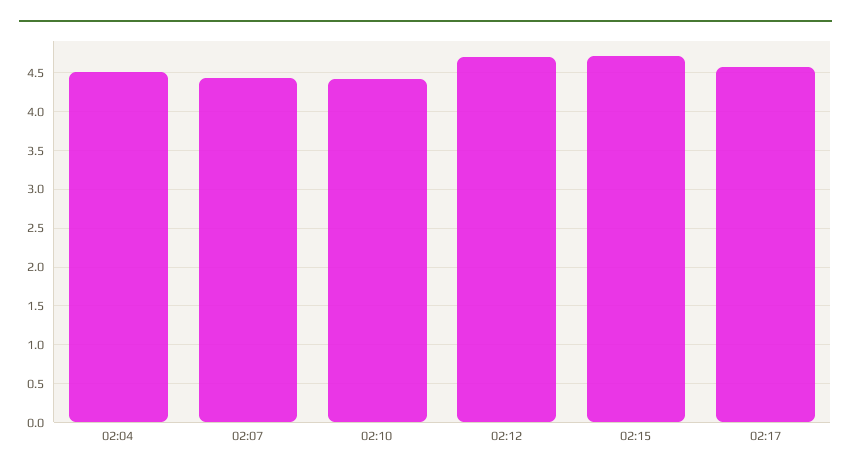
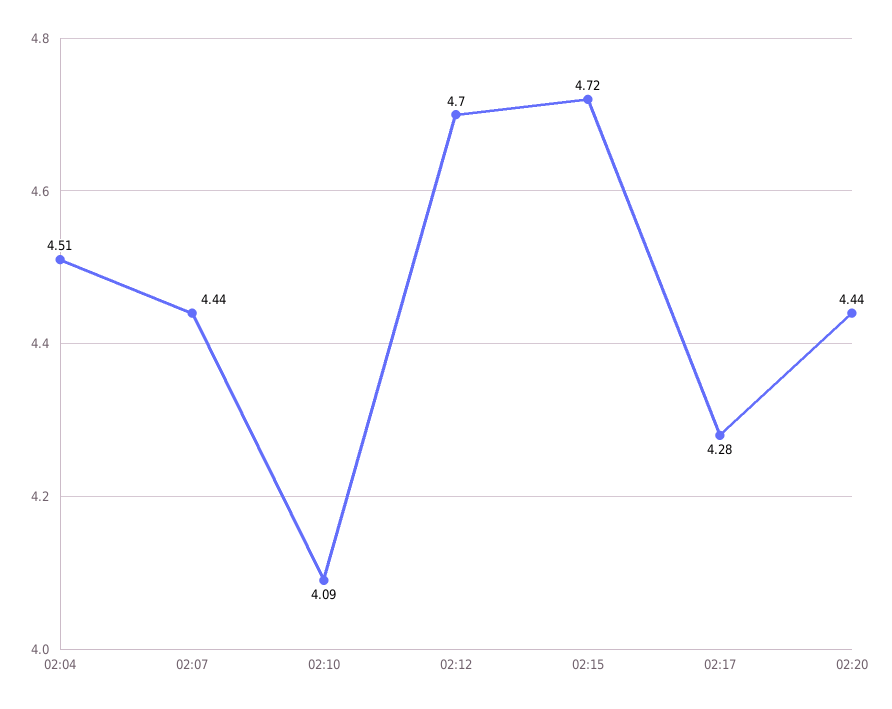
02:10: 4.4 -> 4.09
02:17: 4.6 -> 4.28
02:20: none -> 4.44

